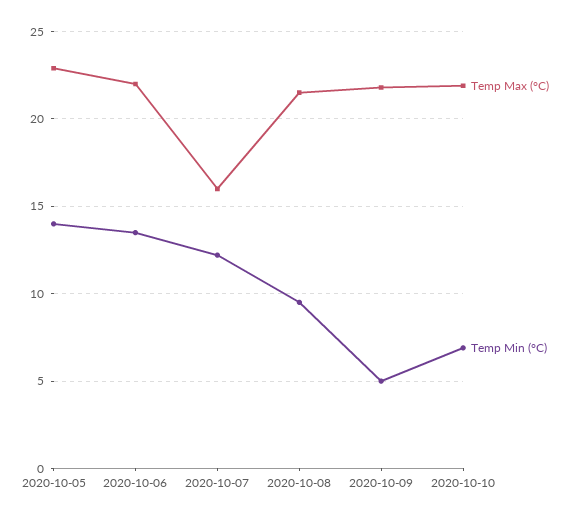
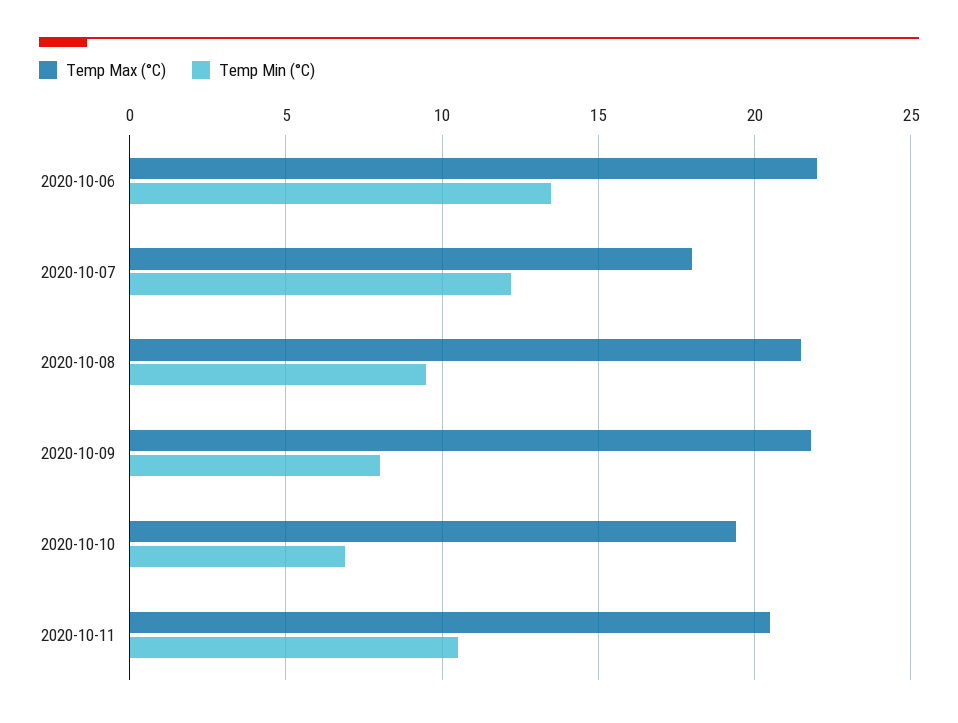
Temp Max (°C), 2020-10-05: 23 -> none
Temp Min (°C), 2020-10-05: 14 -> none
Temp Max (°C), 2020-10-07: 16 -> 18
Temp Min (°C), 2020-10-09: 5 -> 8
Temp Max (°C), 2020-10-10: 22 -> 19.5
Temp Max (°C), 2020-10-11: none -> 20.5
Temp Min (°C), 2020-10-11: none -> 10.5

